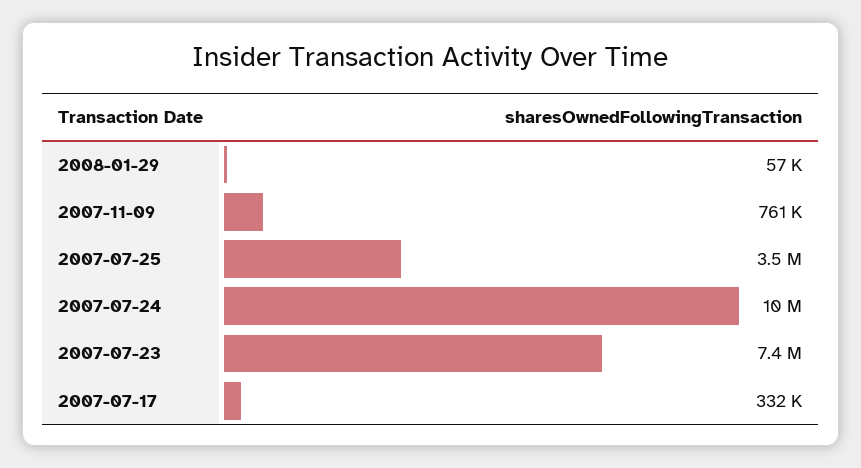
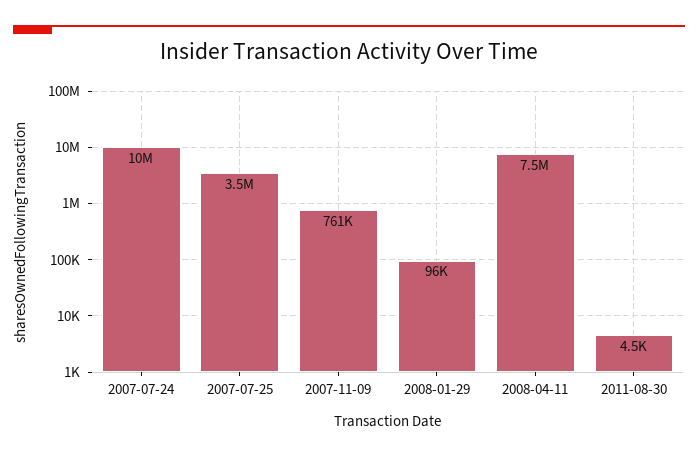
2008-01-29: 57000 -> 96000
2007-07-23: 7400000 -> none
2007-07-17: 332000 -> none
2008-04-11: none -> 7500000
2011-08-30: none -> 4500

